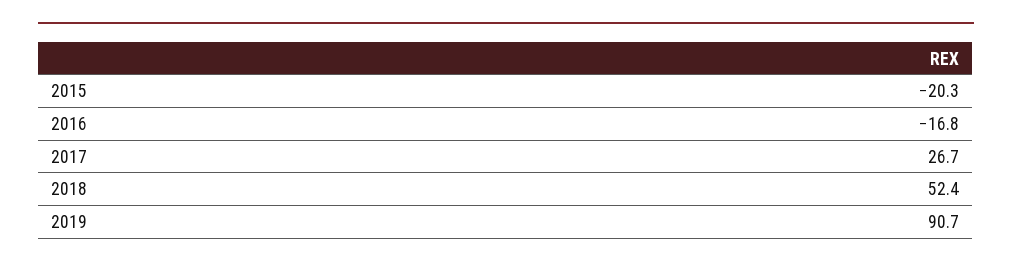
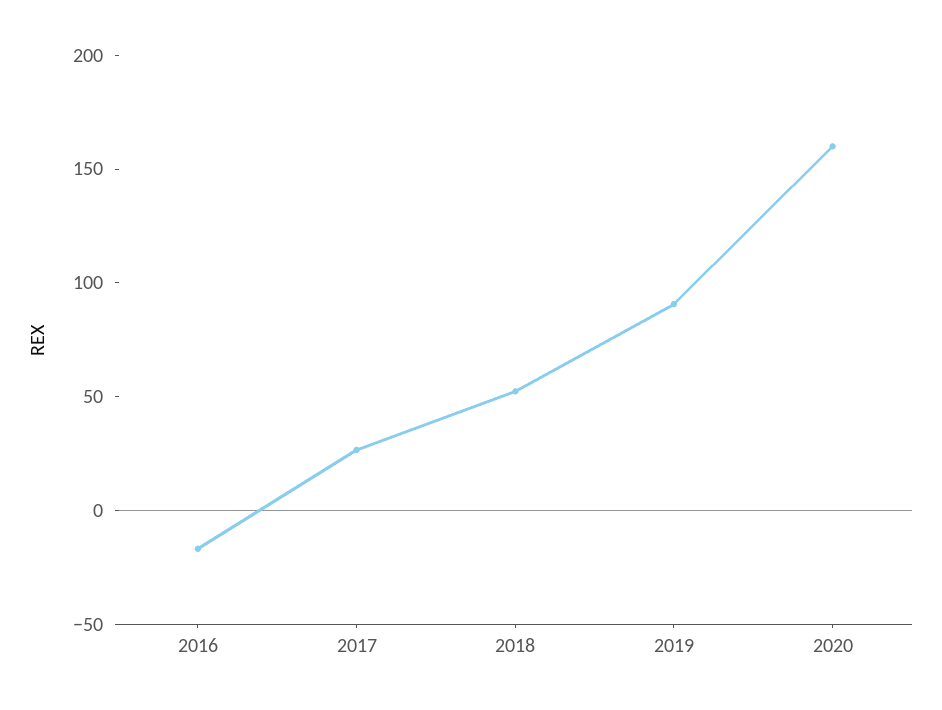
2015: -20.3 -> none
2020: none -> 160

